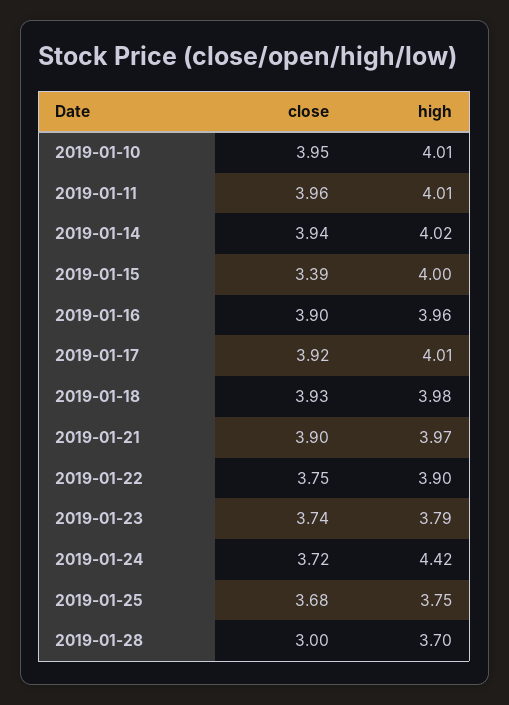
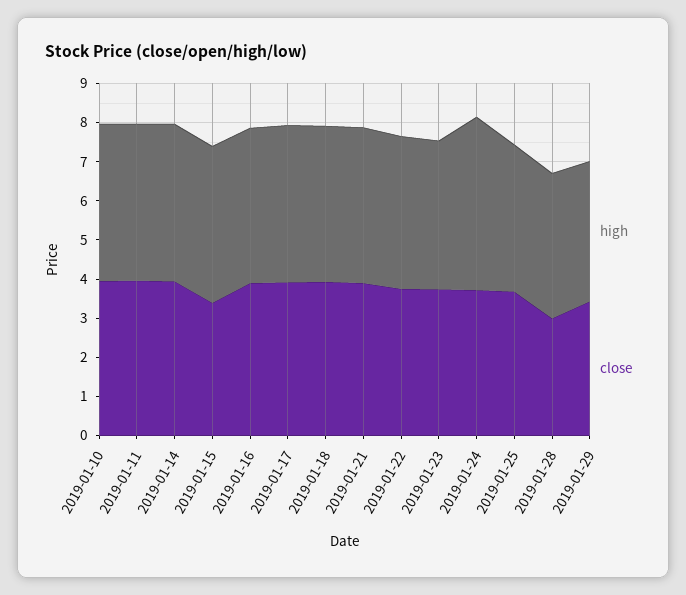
high, 2019-01-29: none -> 3.5
close, 2019-01-29: none -> 3.5

